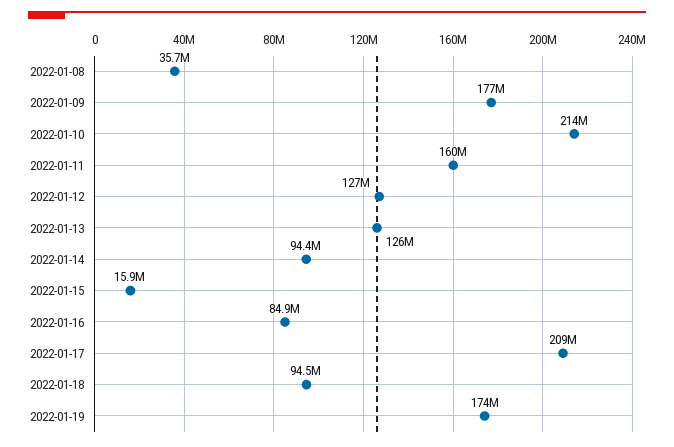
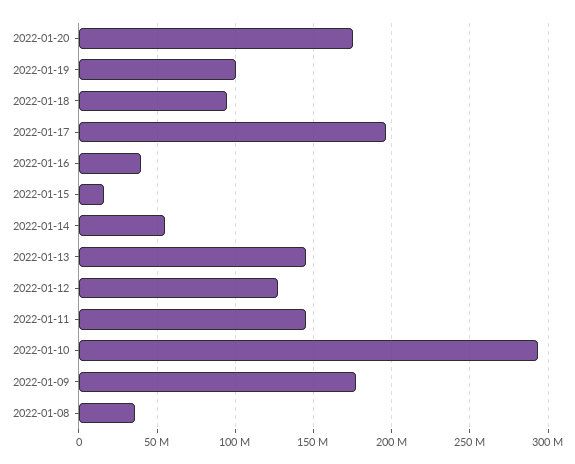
2022-01-10: 214000000 -> 295000000
2022-01-11: 160000000 -> 145000000
2022-01-13: 126000000 -> 145000000
2022-01-14: 94400000 -> 55000000
2022-01-16: 84900000 -> 40000000
2022-01-17: 209000000 -> 195000000
2022-01-19: 174000000 -> 100000000
2022-01-20: none -> 175000000

